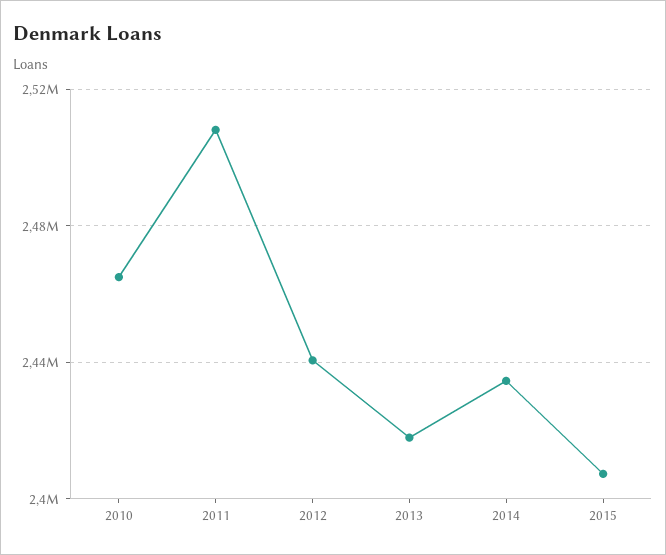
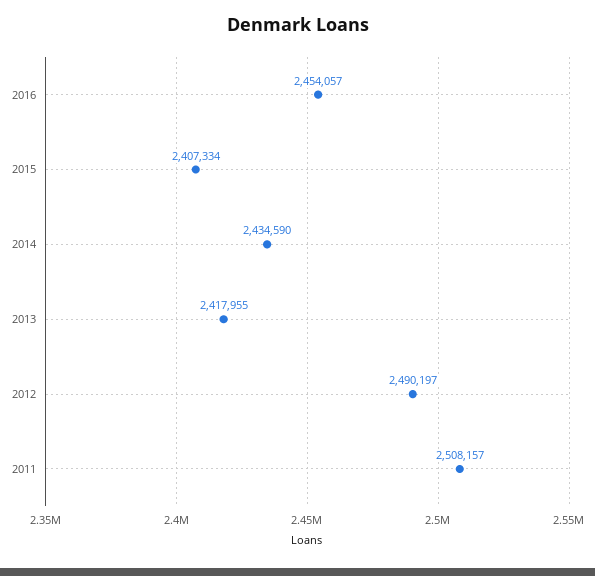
2010: 2465000 -> none
2012: 2440000 -> 2490197
2016: none -> 2454057

